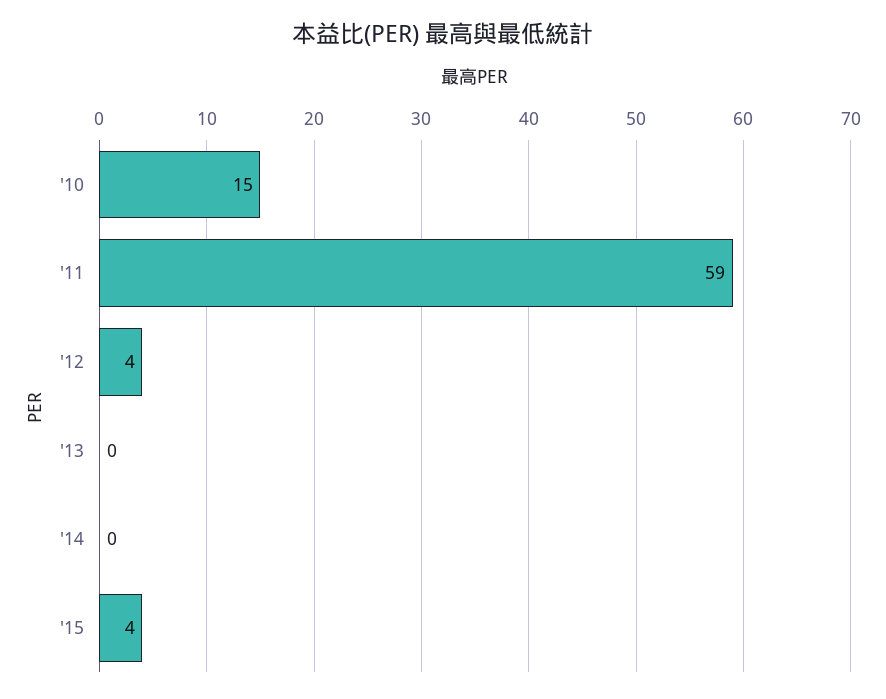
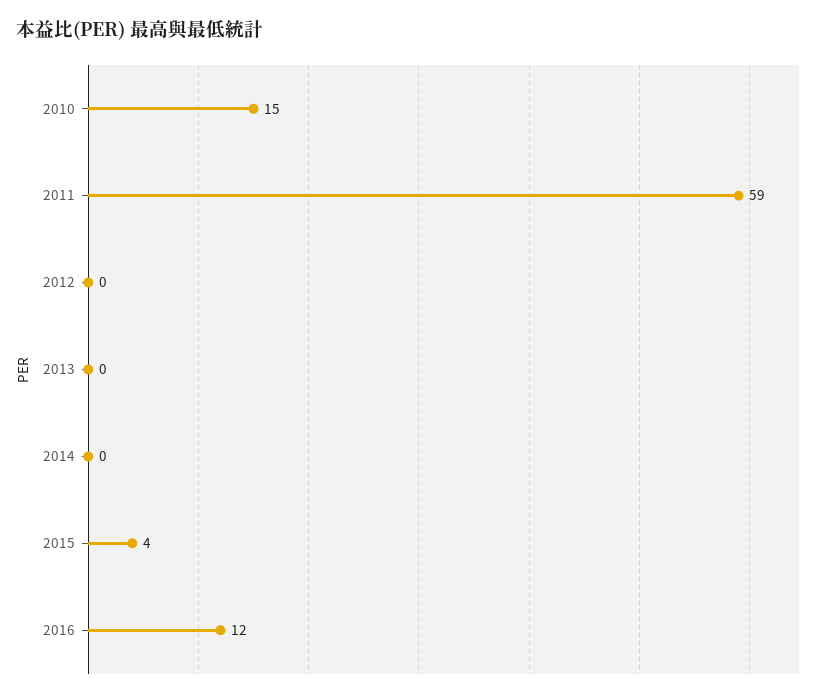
'12: 4 -> 0
2016: none -> 12

